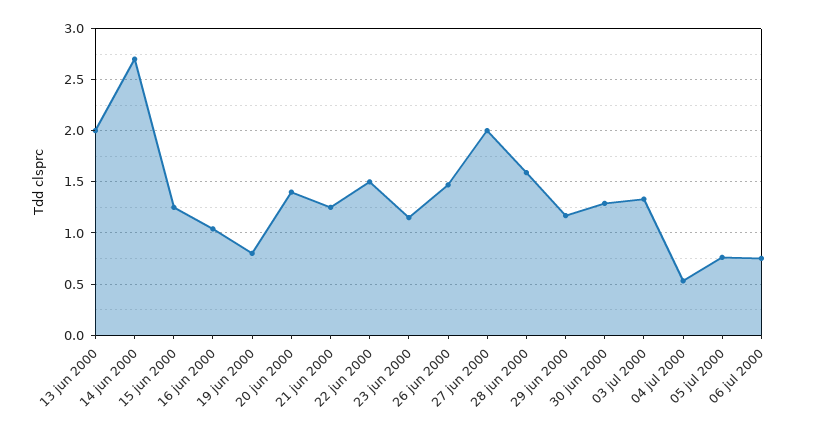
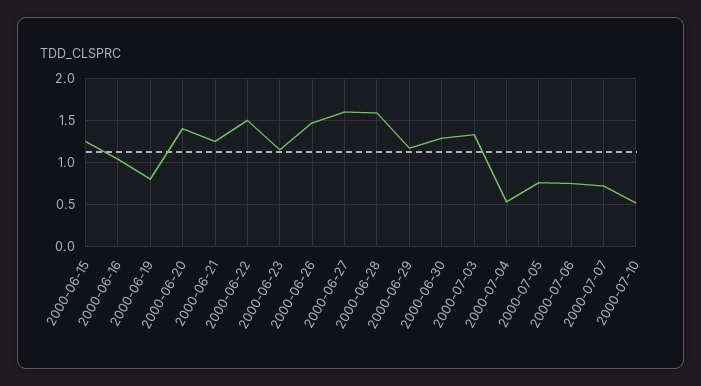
13 jun 2000: 2 -> none
14 jun 2000: 2.7 -> none
27 jun 2000: 2 -> 1.6
2000-07-07: none -> 0.7
2000-07-10: none -> 0.5

